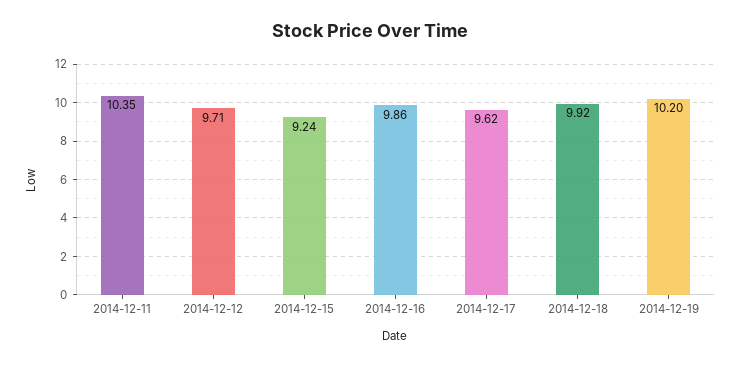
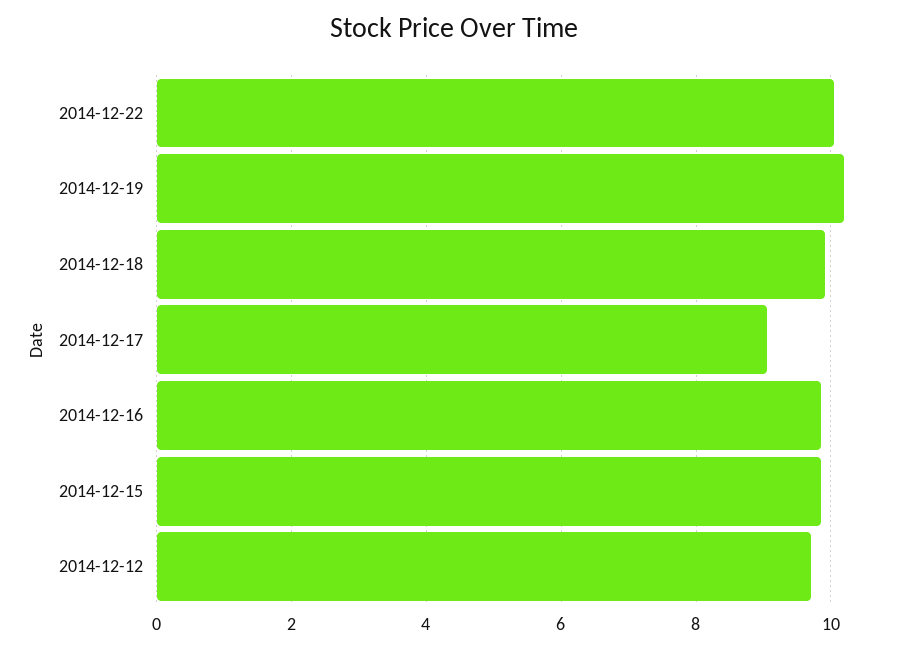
2014-12-11: 10.35 -> none
2014-12-15: 9.24 -> 9.8
2014-12-17: 9.62 -> 9
2014-12-22: none -> 10

